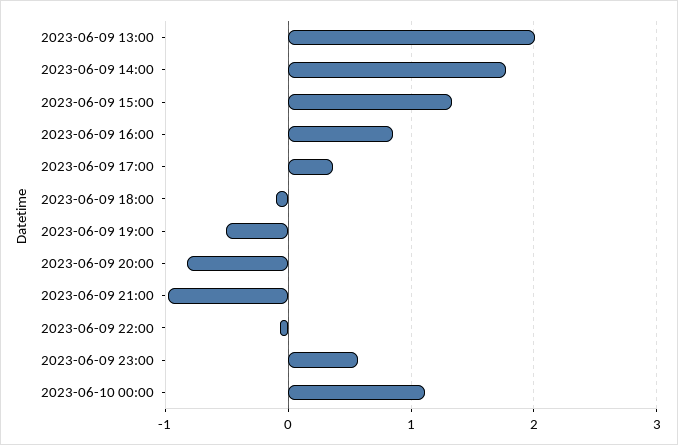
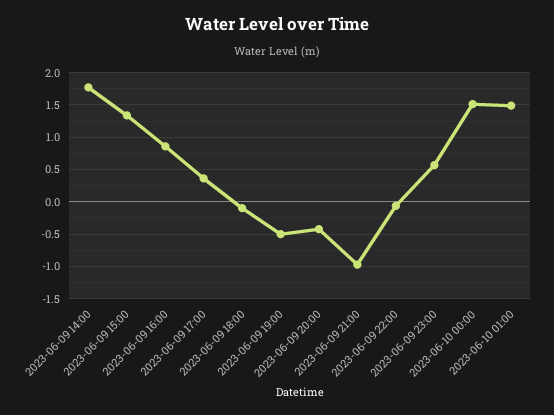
2023-06-09 13:00: 2 -> none
2023-06-09 20:00: -0.8 -> -0.4
2023-06-10 00:00: 1.1 -> 1.5
2023-06-10 01:00: none -> 1.5

